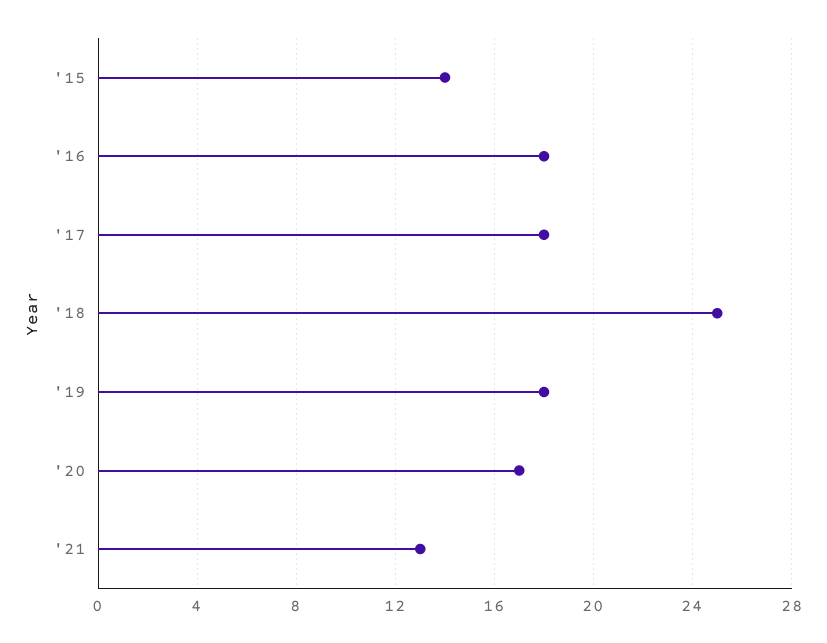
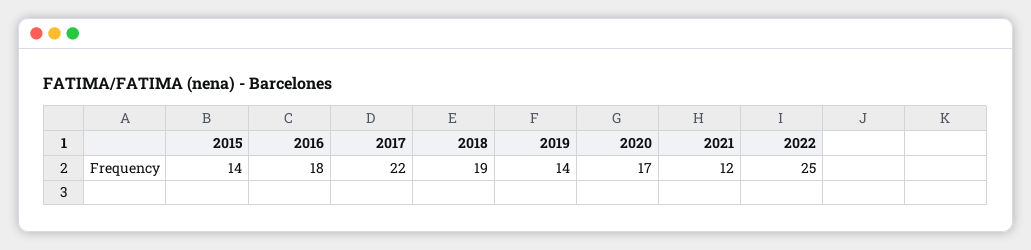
'17: 18 -> 22
'18: 25 -> 19
'19: 18 -> 14
'21: 13 -> 12
2022: none -> 25

